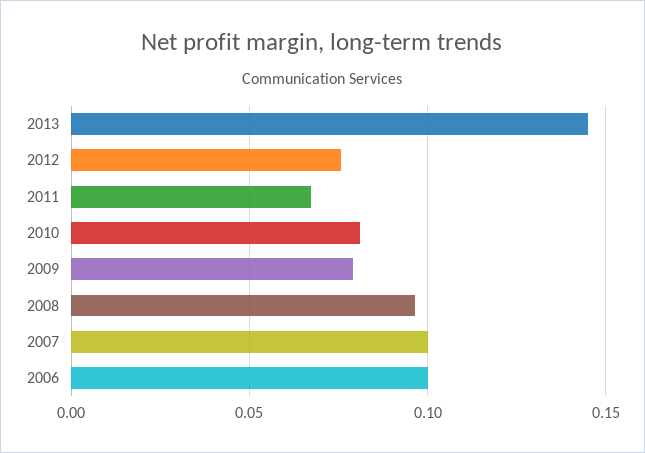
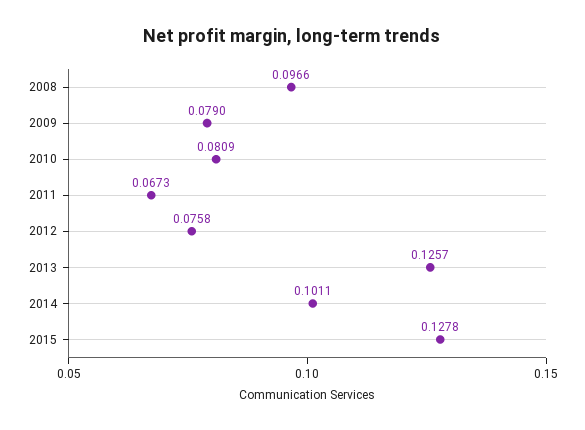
2013: 0.145 -> 0.1257
2007: 0.1 -> none
2006: 0.1 -> none
2014: none -> 0.1011
2015: none -> 0.1278

